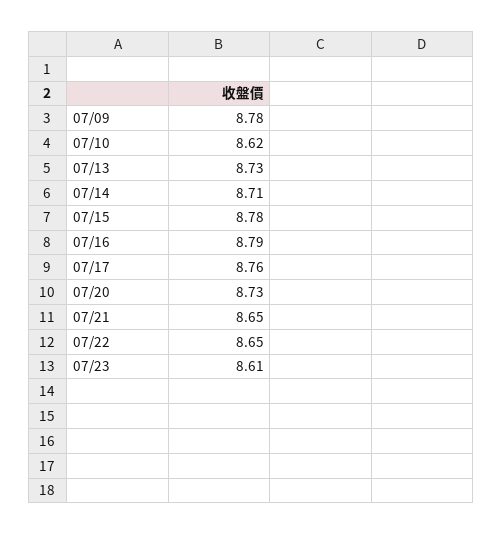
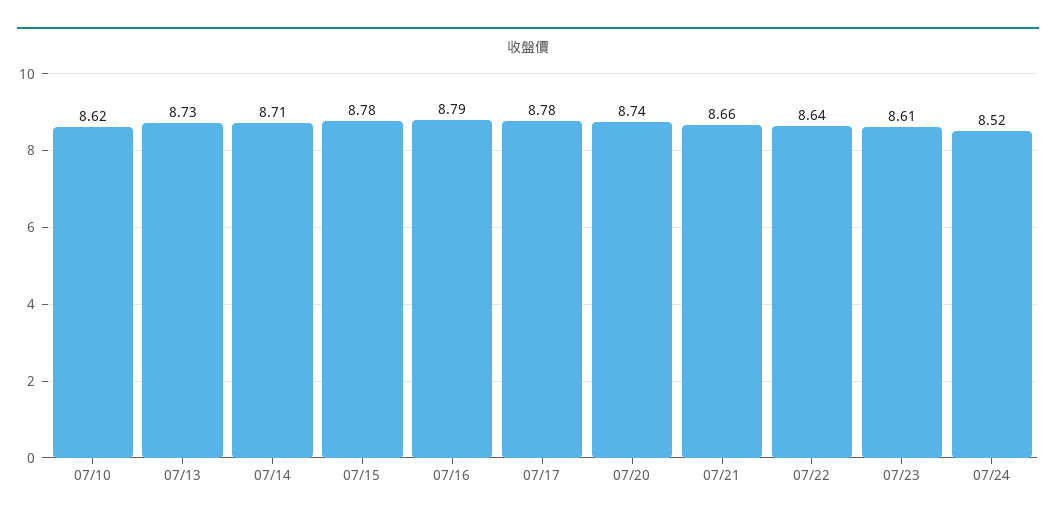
07/09: 8.78 -> none
07/17: 8.76 -> 8.78
07/20: 8.73 -> 8.74
07/21: 8.65 -> 8.66
07/22: 8.65 -> 8.64
07/24: none -> 8.52

